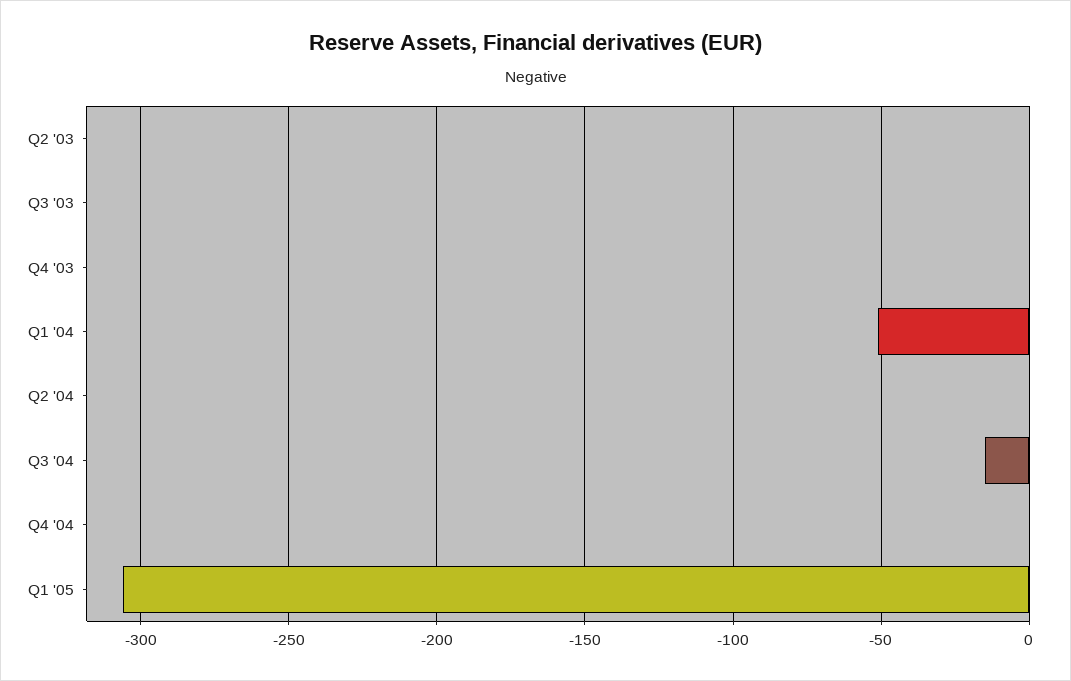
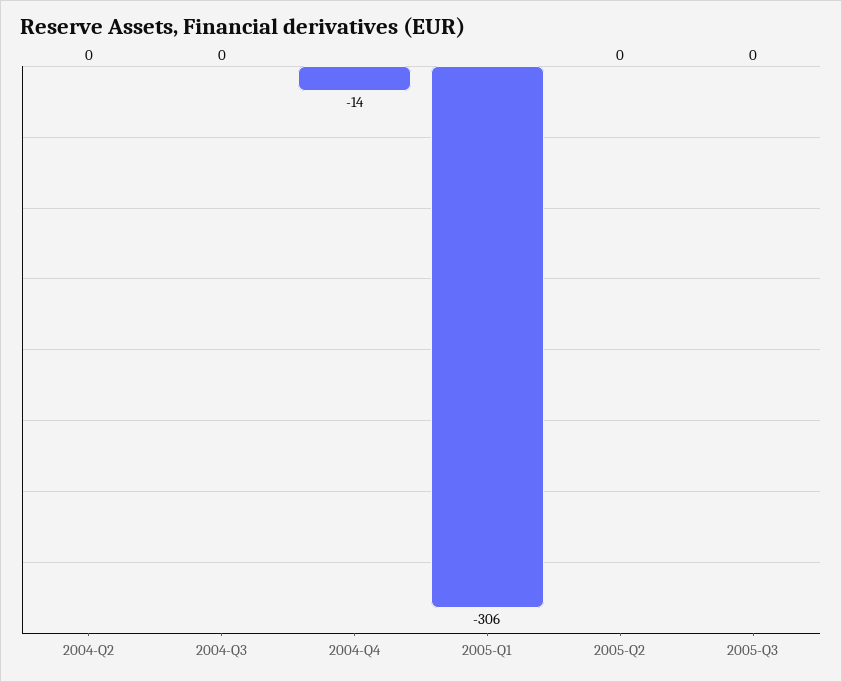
Q2 '03: 0 -> none
Q3 '03: 0 -> none
Q4 '03: 0 -> none
Q1 '04: -50 -> none
Q3 '04: -15 -> 0
Q4 '04: 0 -> -14
2005-Q2: none -> 0
2005-Q3: none -> 0

